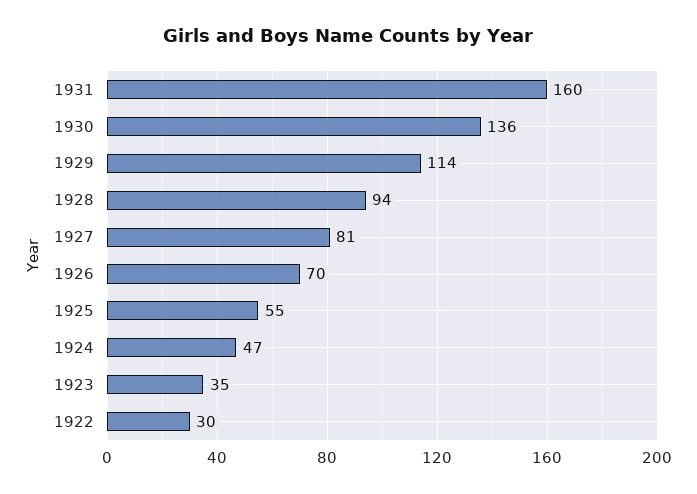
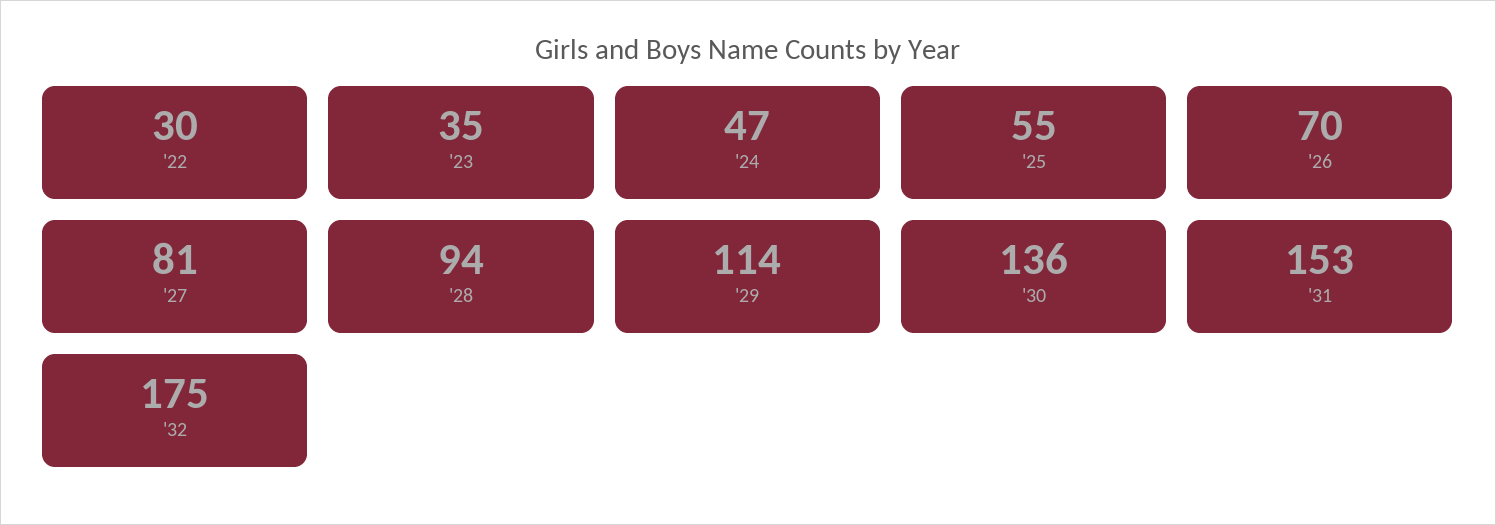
1931: 160 -> 153
'32: none -> 175

